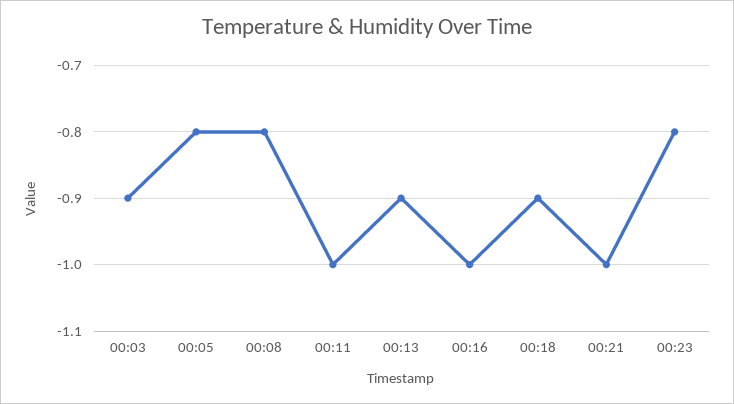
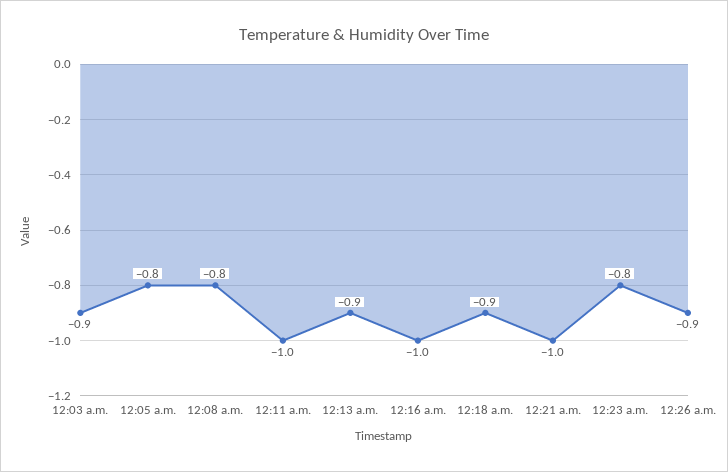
12:26 a.m.: none -> -0.9

